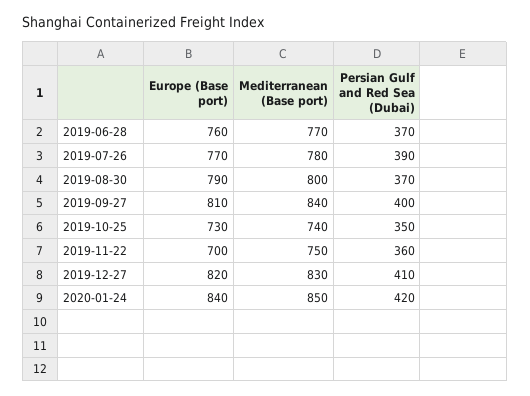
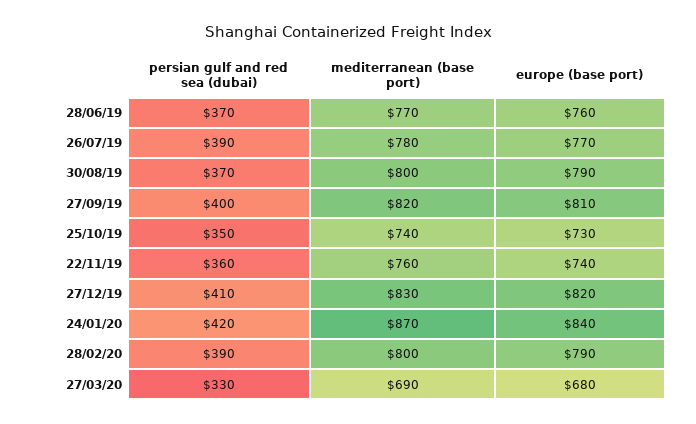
Mediterranean (Base port), 2019-09-27: 840 -> 820
Europe (Base port), 2019-11-22: 700 -> 740
Mediterranean (Base port), 2019-11-22: 750 -> 760
Mediterranean (Base port), 2020-01-24: 850 -> 870
Persian Gulf and Red Sea (Dubai), 28/02/20: none -> 390
Mediterranean (Base port), 28/02/20: none -> 800
Europe (Base port), 28/02/20: none -> 790
Persian Gulf and Red Sea (Dubai), 27/03/20: none -> 330
Mediterranean (Base port), 27/03/20: none -> 690
Europe (Base port), 27/03/20: none -> 680

